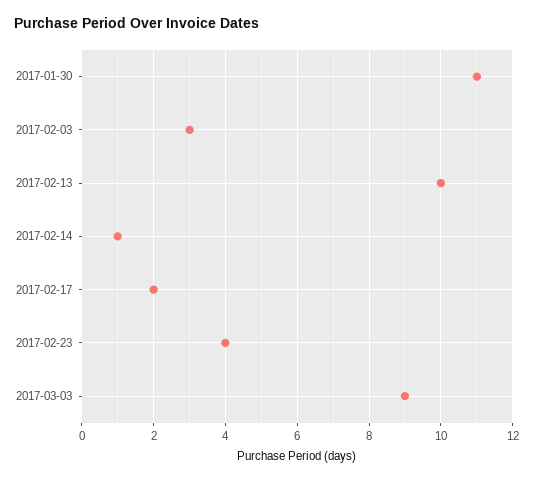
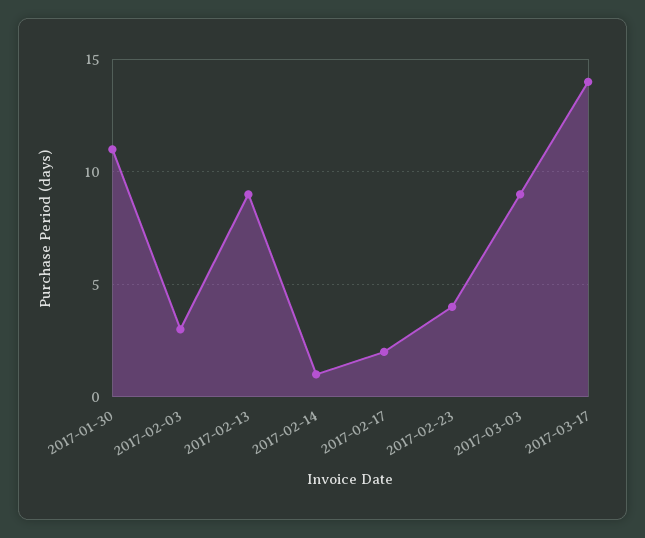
2017-02-13: 10 -> 9
2017-03-17: none -> 14

